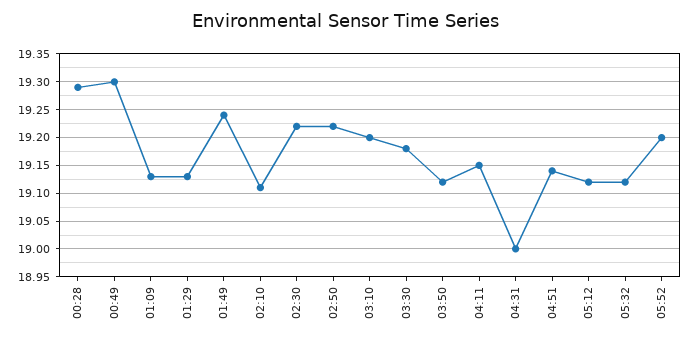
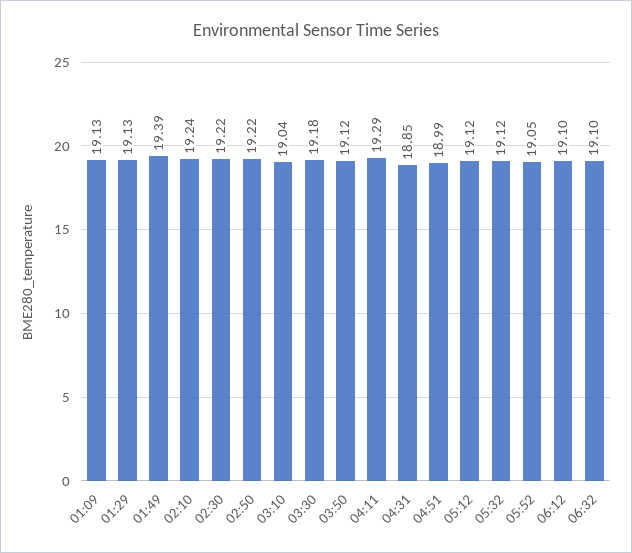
00:28: 19.3 -> none
00:49: 19.3 -> none
01:49: 19.25 -> 19.39
02:10: 19.1 -> 19.24
03:10: 19.2 -> 19.04
04:11: 19.15 -> 19.29
04:31: 19 -> 18.85
04:51: 19.15 -> 18.99
05:52: 19.2 -> 19.05
06:12: none -> 19.1
06:32: none -> 19.1

